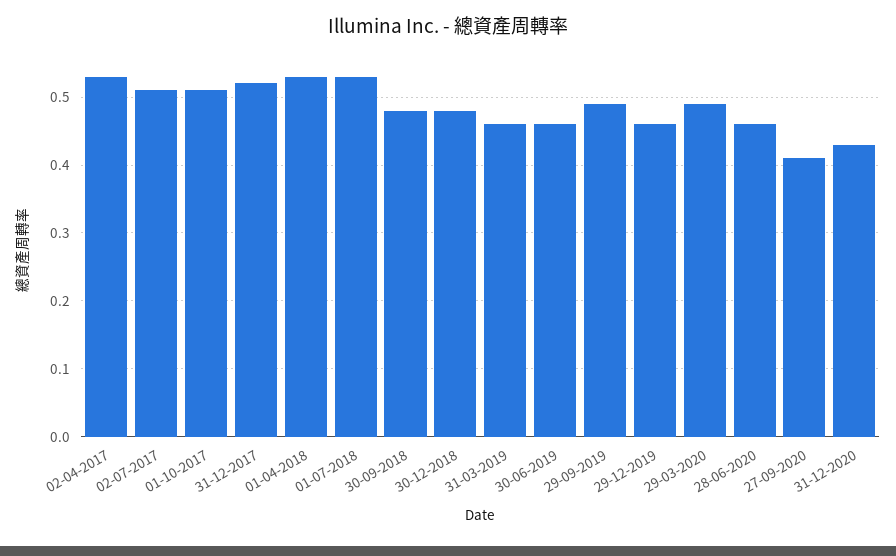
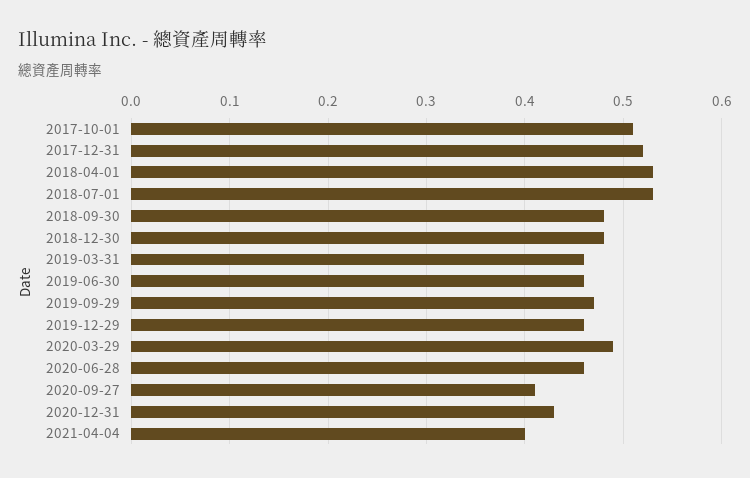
02-04-2017: 0.53 -> none
02-07-2017: 0.51 -> none
29-09-2019: 0.49 -> 0.47
2021-04-04: none -> 0.4

